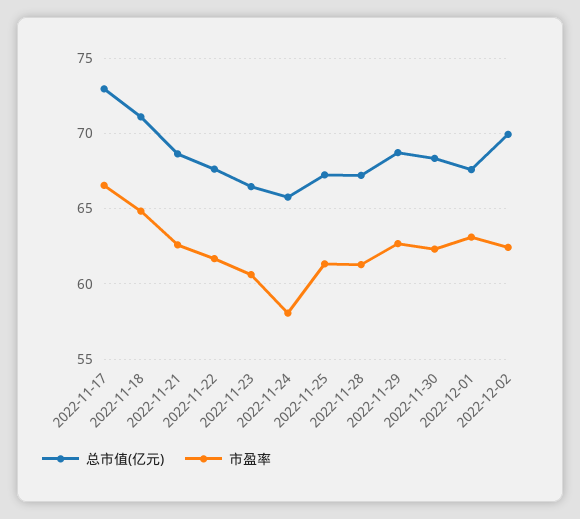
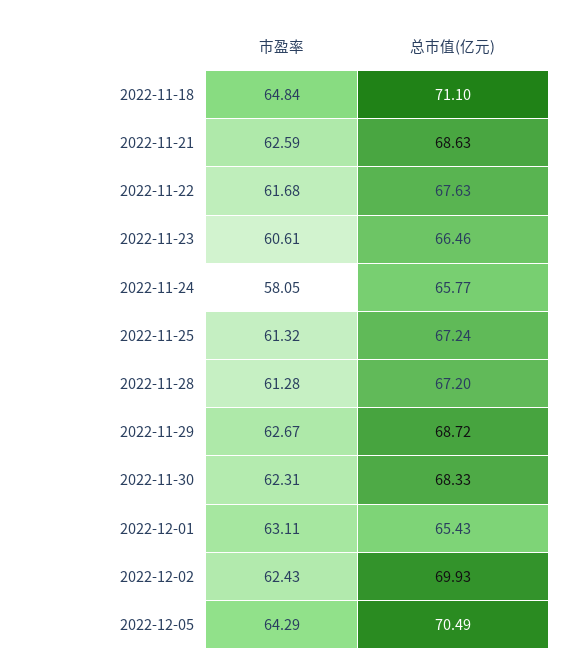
总市值(亿元), 2022-11-17: 73 -> none
市盈率, 2022-11-17: 66.5 -> none
总市值(亿元), 2022-12-01: 67.5 -> 65.43
市盈率, 2022-12-05: none -> 64.29
总市值(亿元), 2022-12-05: none -> 70.49

